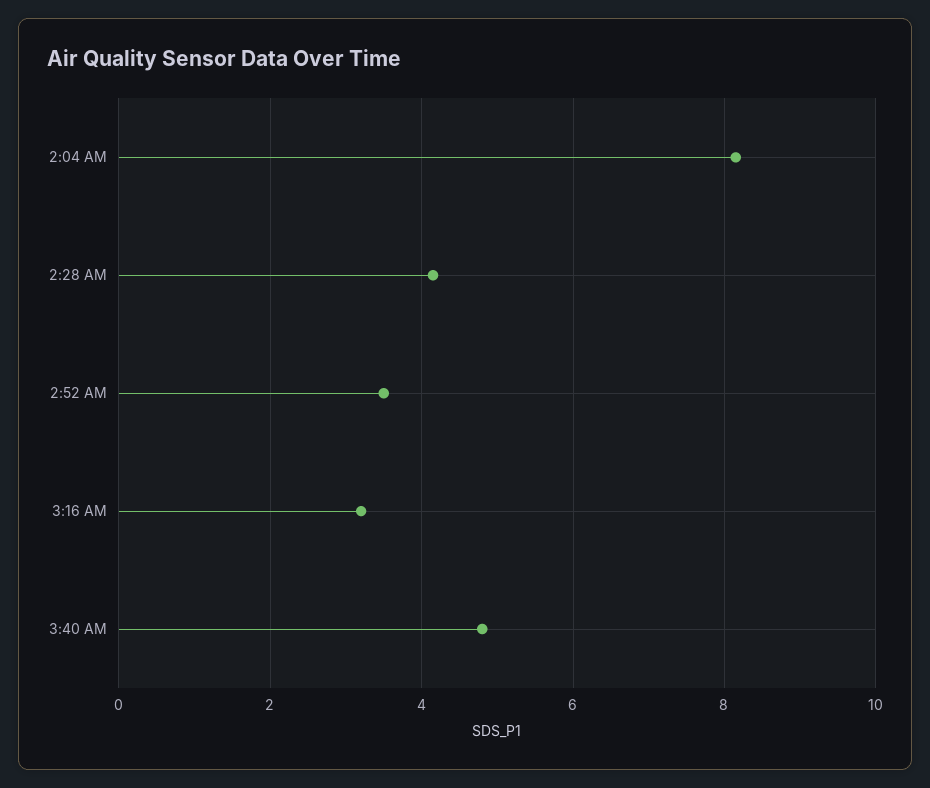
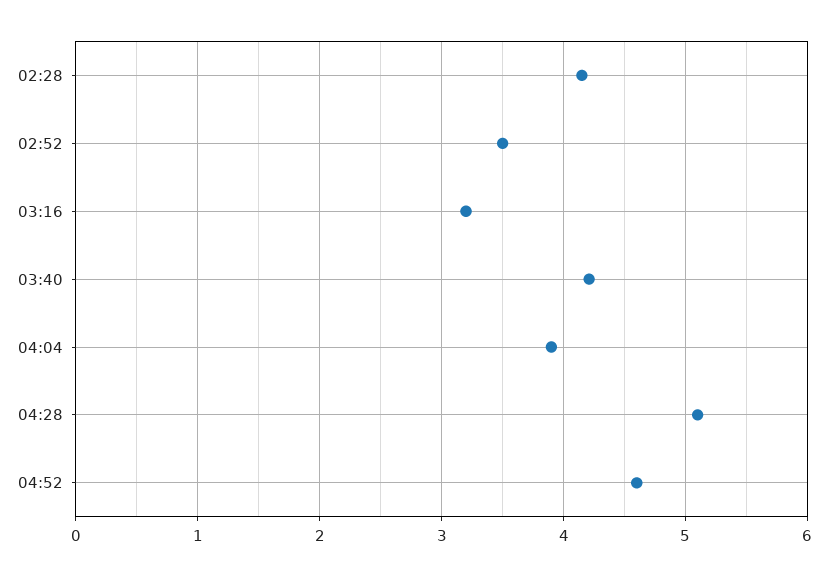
2:04 AM: 8.2 -> none
3:40 AM: 4.8 -> 4.2
04:04: none -> 3.9
04:28: none -> 5.1
04:52: none -> 4.6

